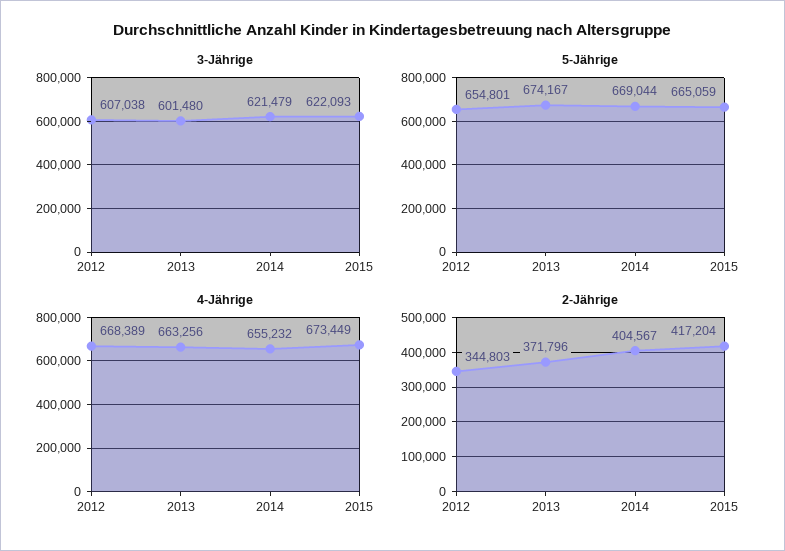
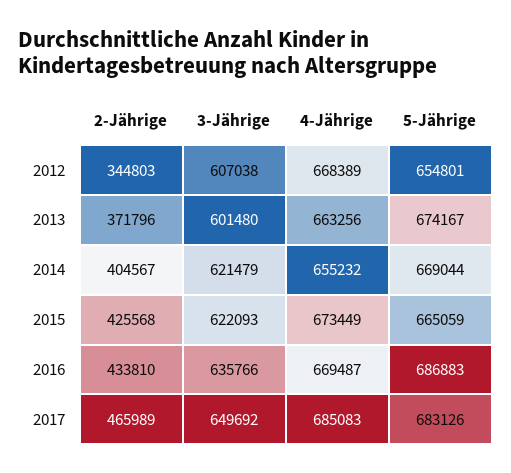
2-Jährige, 2015: 417204 -> 425568
2-Jährige, 2016: none -> 433810
3-Jährige, 2016: none -> 635766
4-Jährige, 2016: none -> 669487
5-Jährige, 2016: none -> 686883
2-Jährige, 2017: none -> 465989
3-Jährige, 2017: none -> 649692
4-Jährige, 2017: none -> 685083
5-Jährige, 2017: none -> 683126

